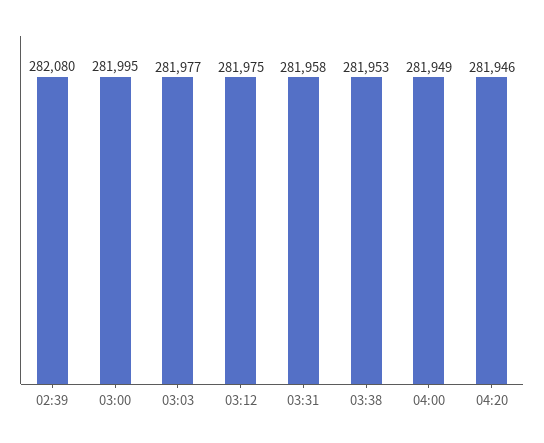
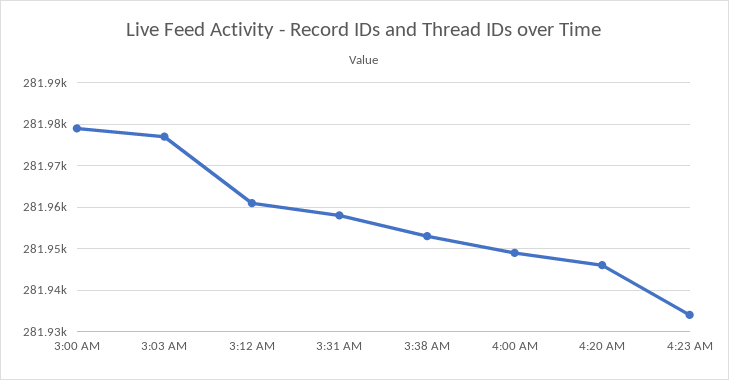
02:39: 282080 -> none
03:00: 281995 -> 281980
03:12: 281975 -> 281960
4:23 AM: none -> 281935

